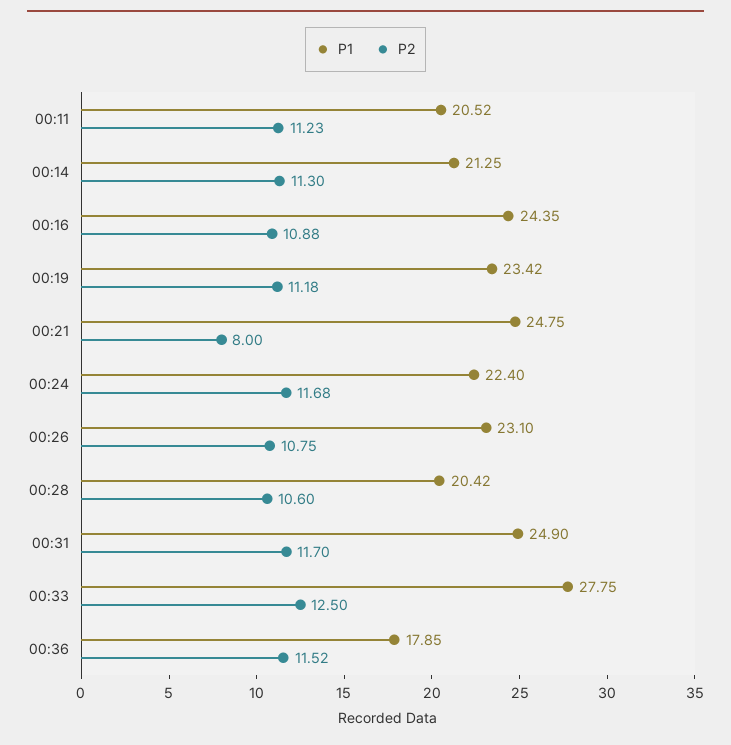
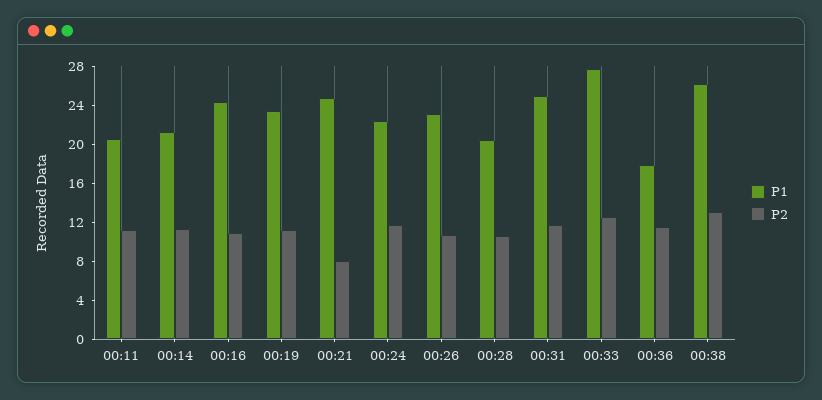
P1, 00:38: none -> 26
P2, 00:38: none -> 13

